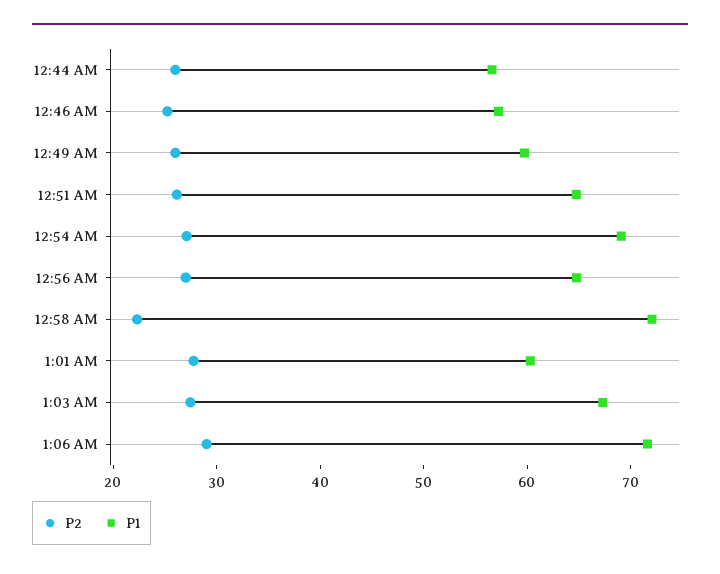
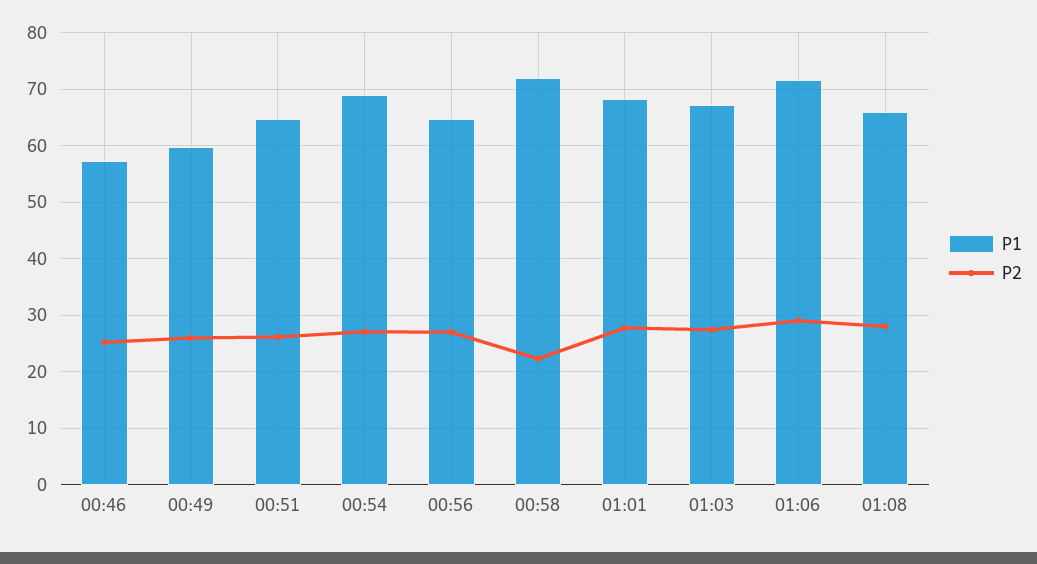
P2, 12:44 AM: 26 -> none
P1, 12:44 AM: 56 -> none
P1, 1:01 AM: 60 -> 68
P1, 01:08: none -> 66
P2, 01:08: none -> 28

